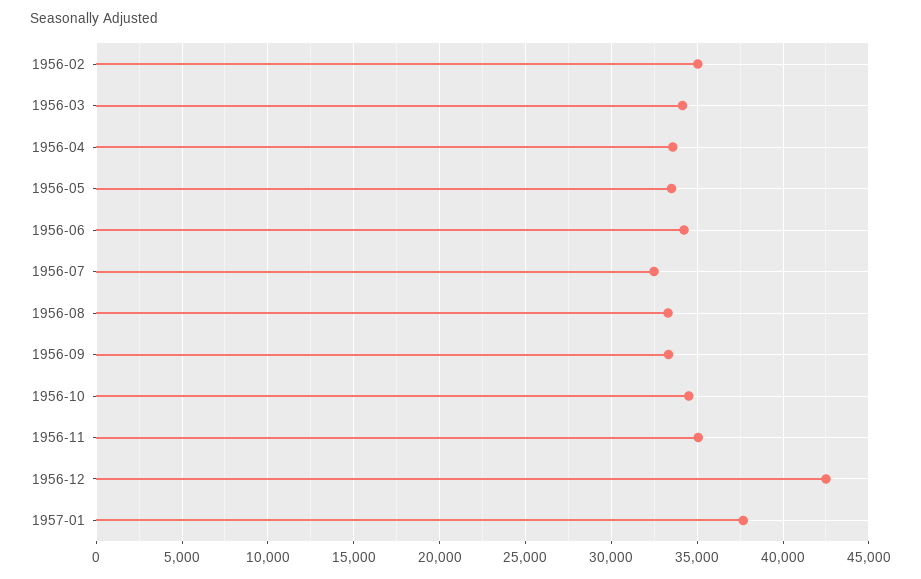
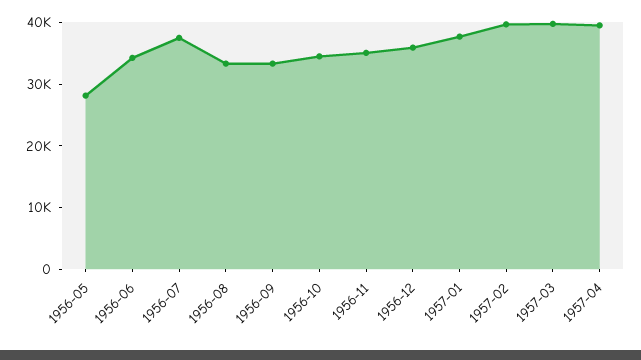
1956-02: 35000 -> none
1956-03: 34000 -> none
1956-04: 33500 -> none
1956-05: 33500 -> 28000
1956-07: 32500 -> 38000
1956-12: 42500 -> 36000
1957-02: none -> 40000
1957-03: none -> 40000
1957-04: none -> 40000

